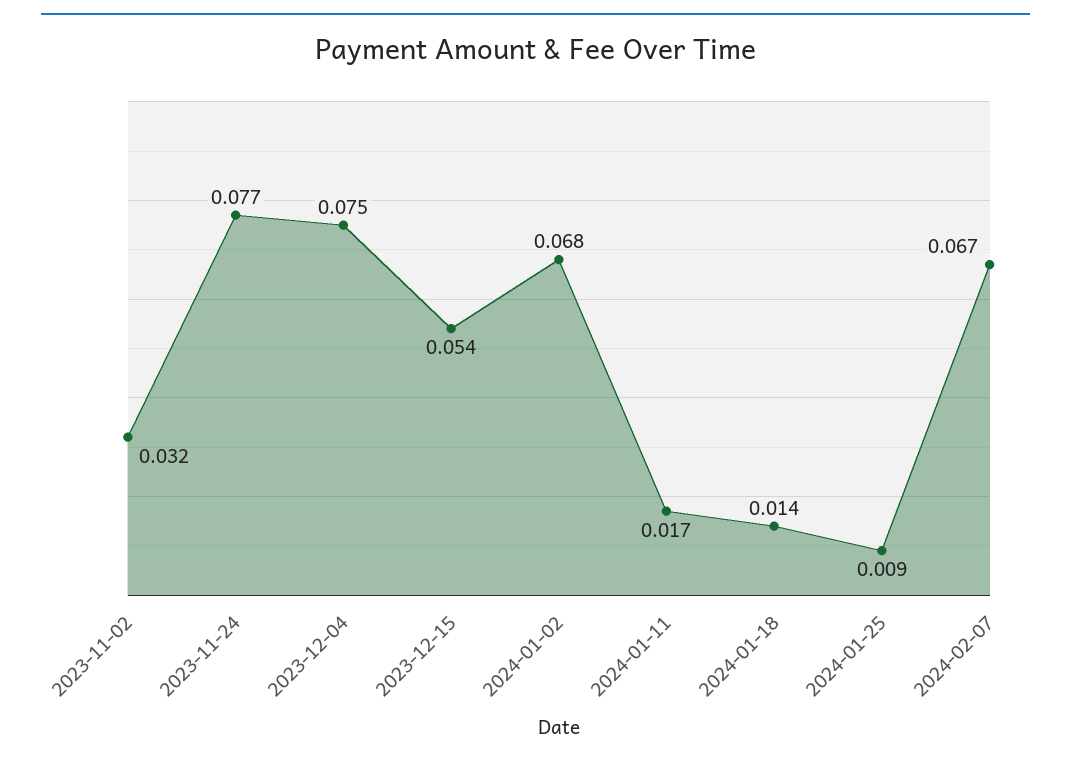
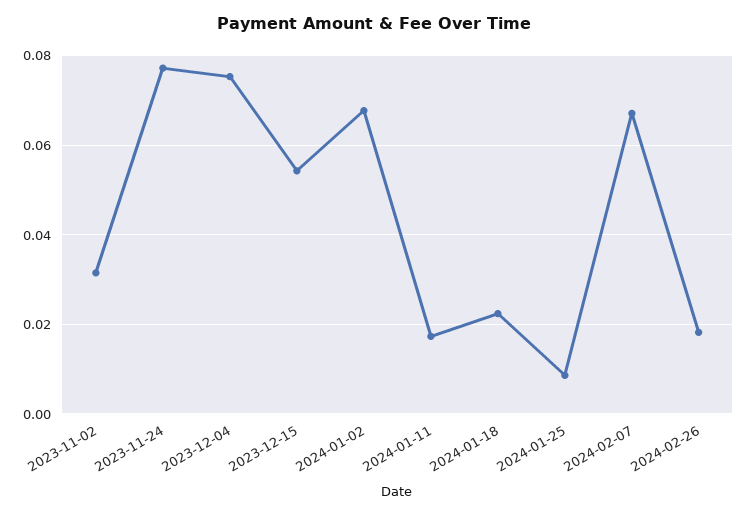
2024-01-18: 0.014 -> 0.022
2024-02-26: none -> 0.018

